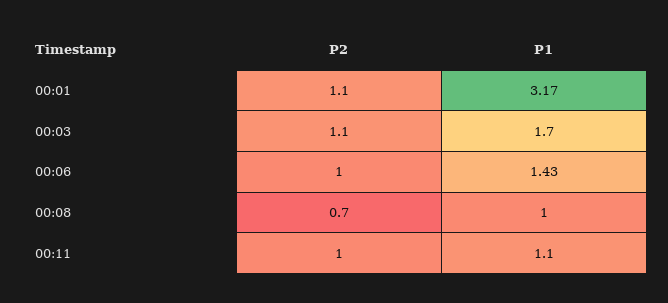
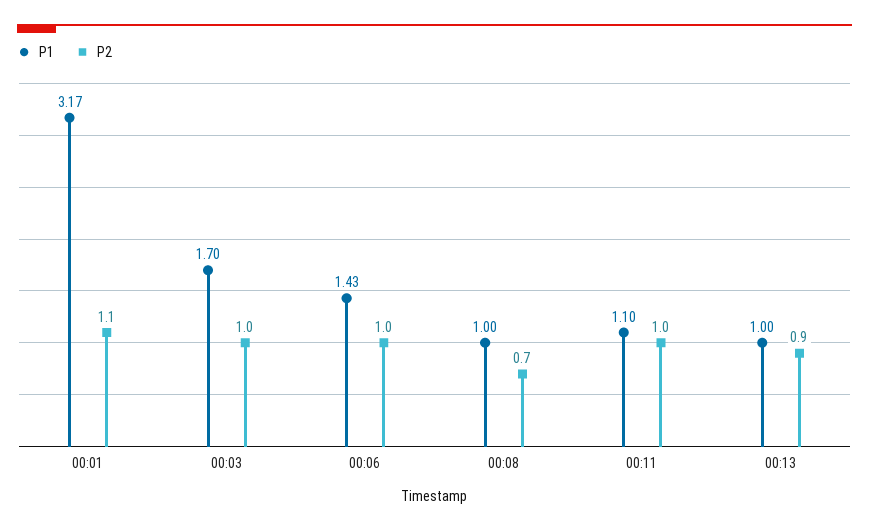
P2, 00:03: 1.1 -> 1
P1, 00:13: none -> 1
P2, 00:13: none -> 0.9

